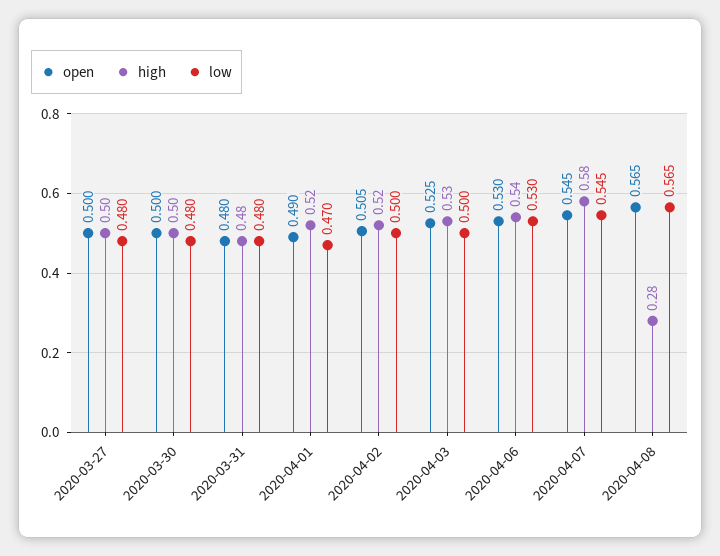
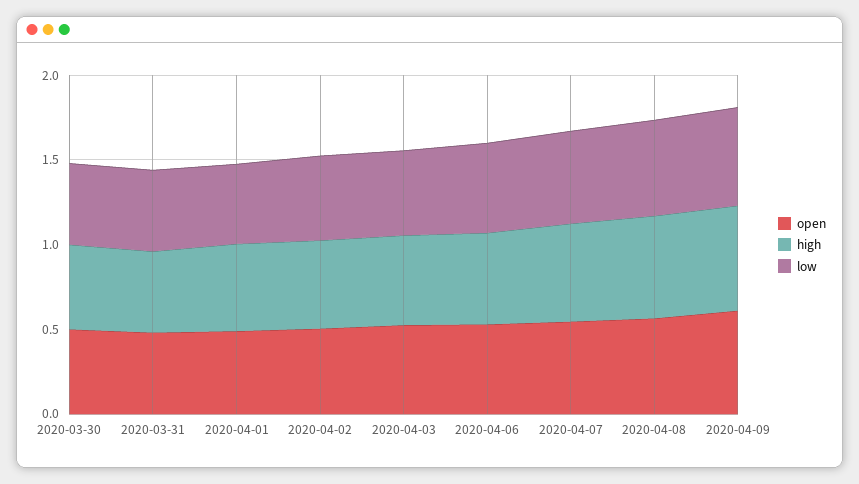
open, 2020-03-27: 0.5 -> none
high, 2020-03-27: 0.5 -> none
low, 2020-03-27: 0.48 -> none
high, 2020-04-08: 0.28 -> 0.6
open, 2020-04-09: none -> 0.6
high, 2020-04-09: none -> 0.6
low, 2020-04-09: none -> 0.6

